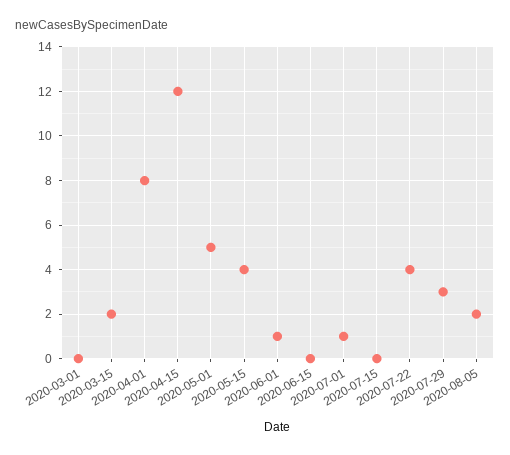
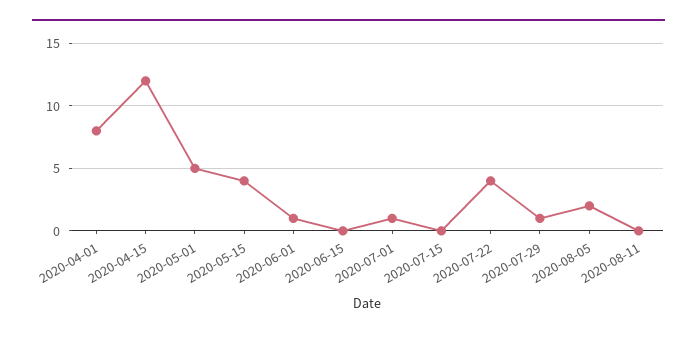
2020-03-01: 0 -> none
2020-03-15: 2 -> none
2020-07-29: 3 -> 1
2020-08-11: none -> 0

